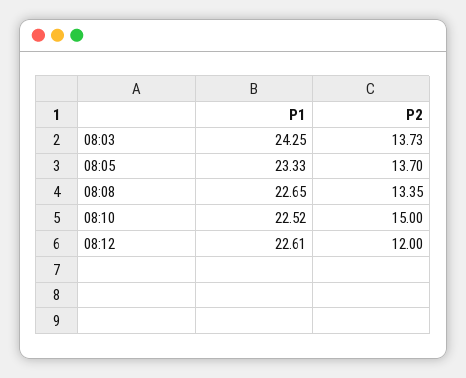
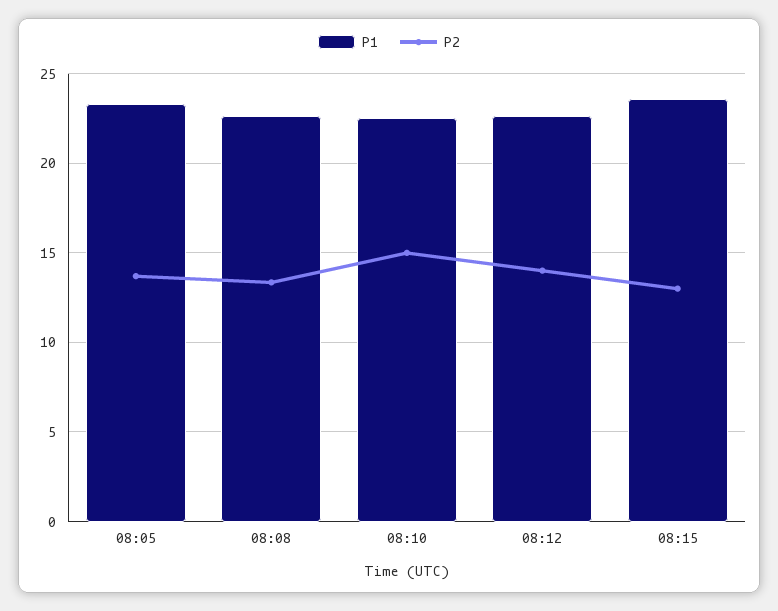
P1, 08:03: 24.25 -> none
P2, 08:03: 13.73 -> none
P2, 08:12: 12 -> 14
P1, 08:15: none -> 23.5
P2, 08:15: none -> 13

